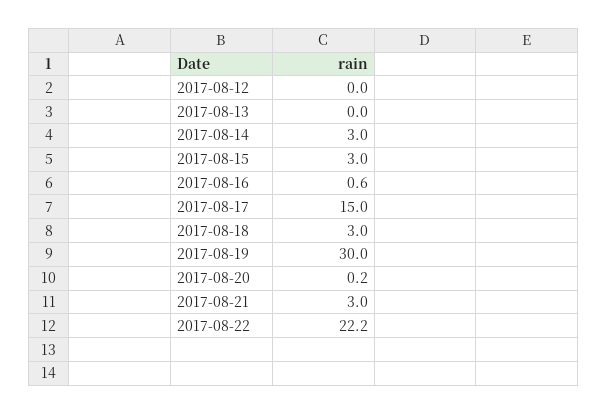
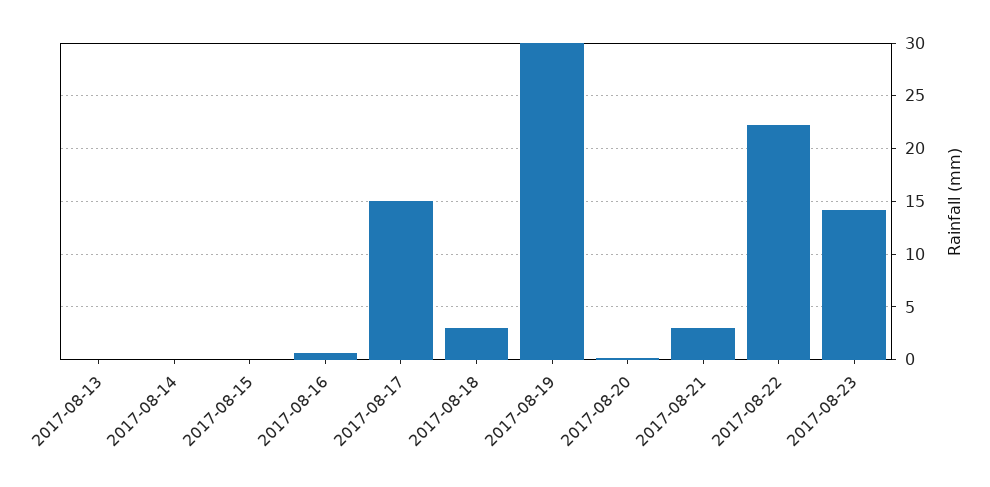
2017-08-12: 0 -> none
2017-08-14: 3 -> 0
2017-08-15: 3 -> 0
2017-08-23: none -> 14

